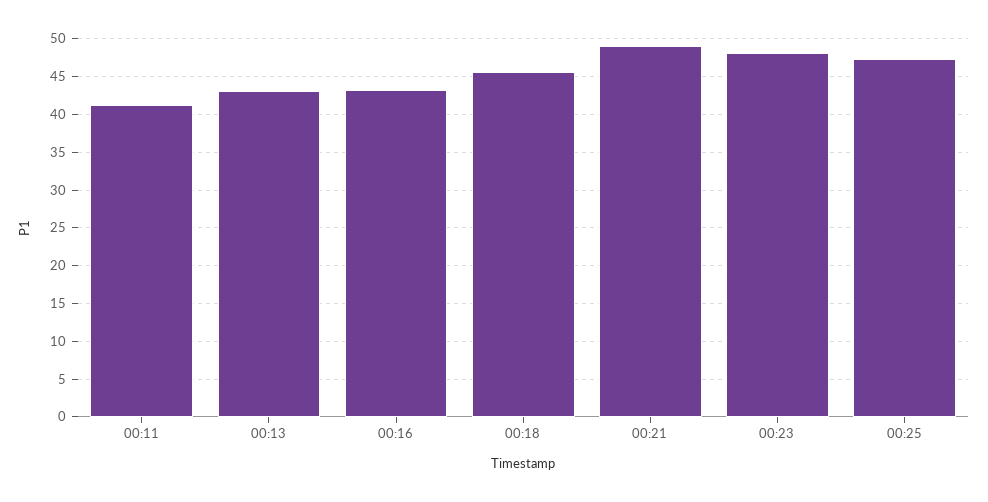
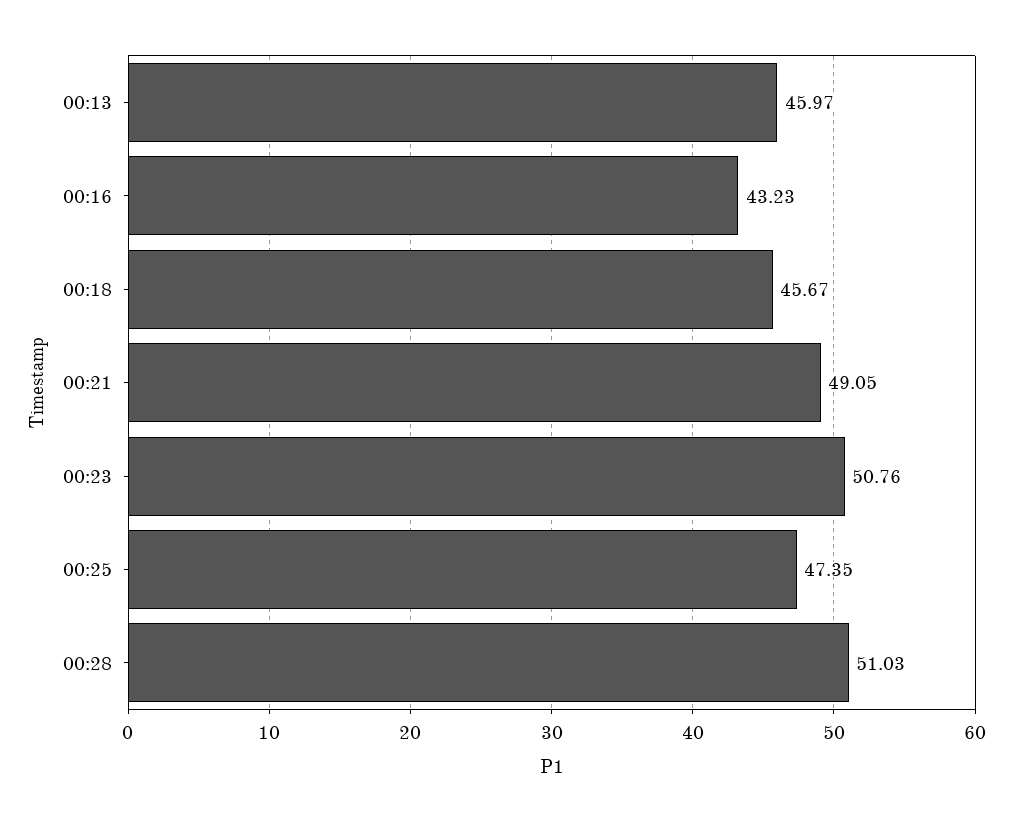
00:11: 41 -> none
00:13: 43 -> 45.97
00:23: 48 -> 50.76
00:28: none -> 51.03

